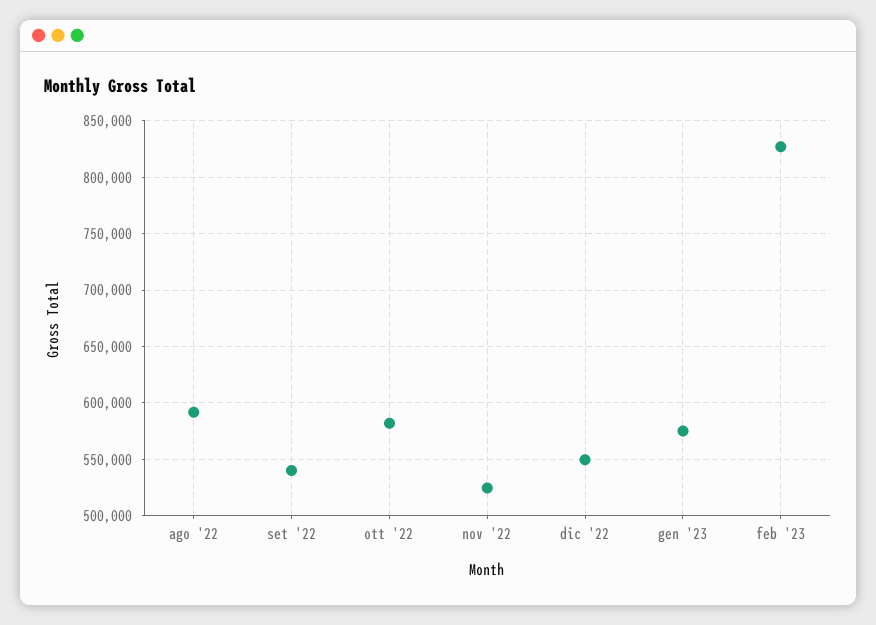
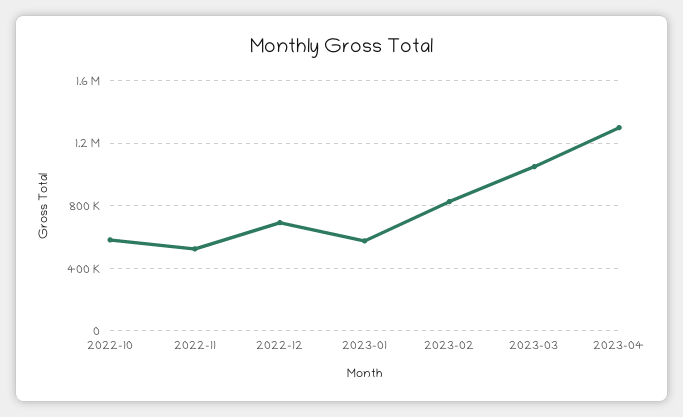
ago '22: 590000 -> none
set '22: 540000 -> none
dic '22: 550000 -> 700000
2023-03: none -> 1050000
2023-04: none -> 1300000

